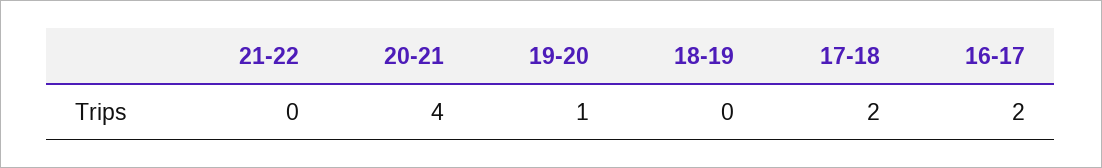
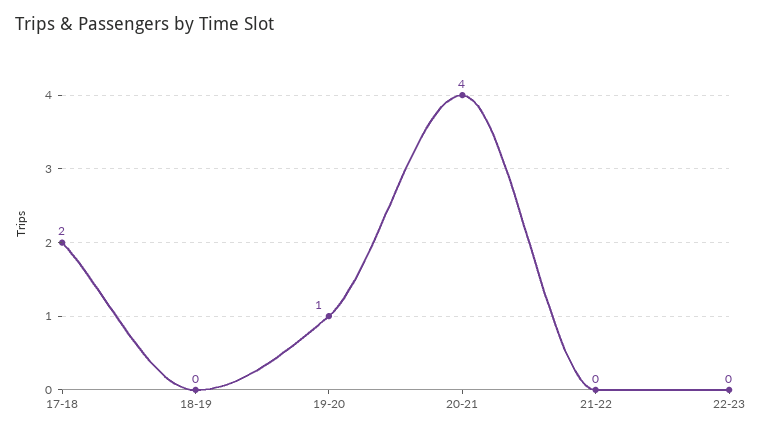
16-17: 2 -> none
22-23: none -> 0

